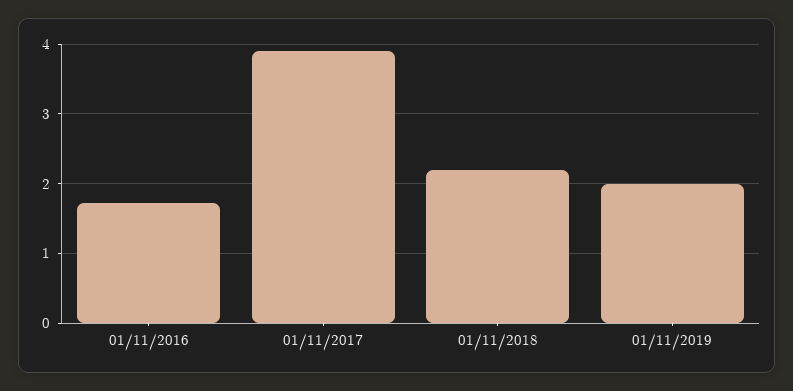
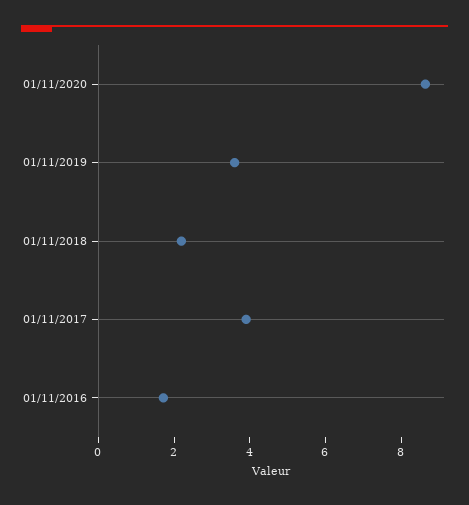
01/11/2019: 2 -> 3.5
01/11/2020: none -> 8.5

